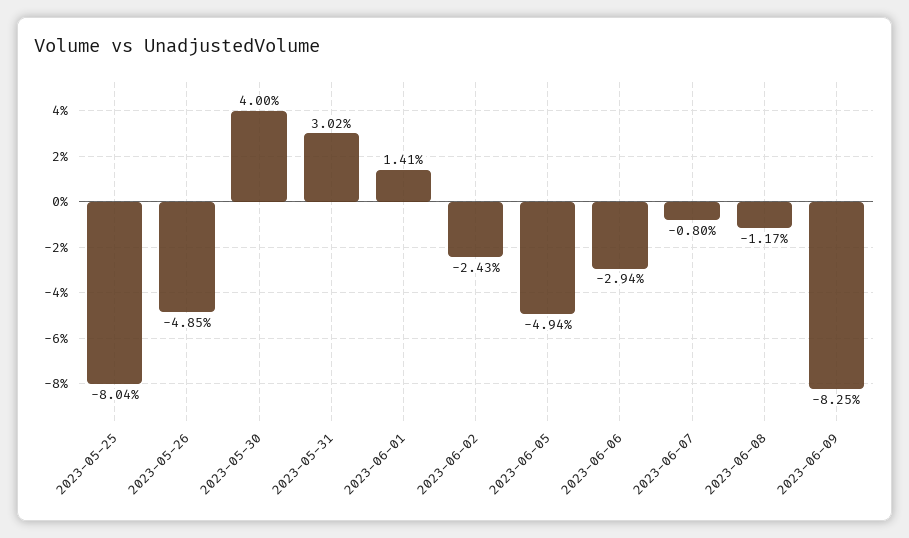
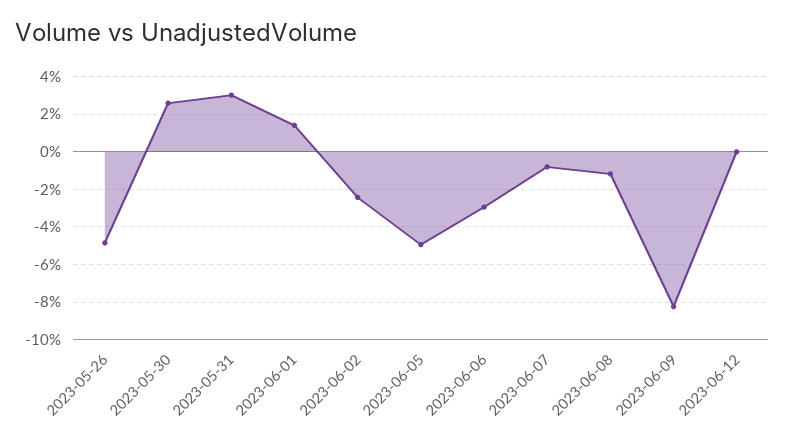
2023-05-25: -8.04 -> none
2023-05-30: 4 -> 2.5
2023-06-12: none -> 0

